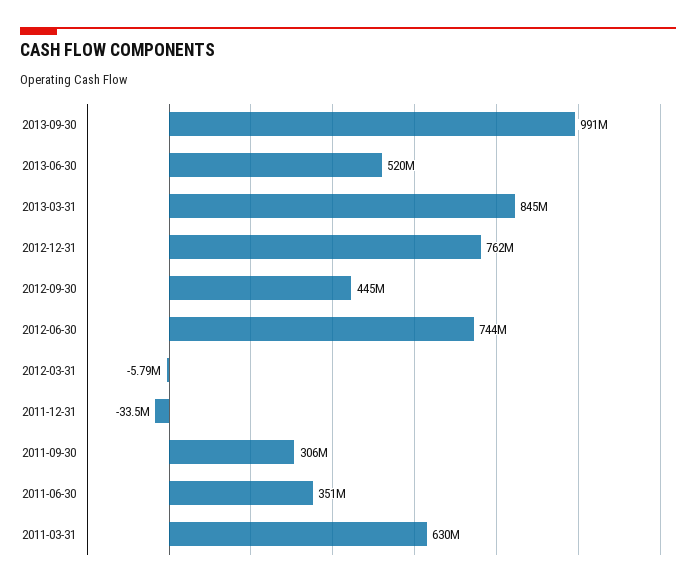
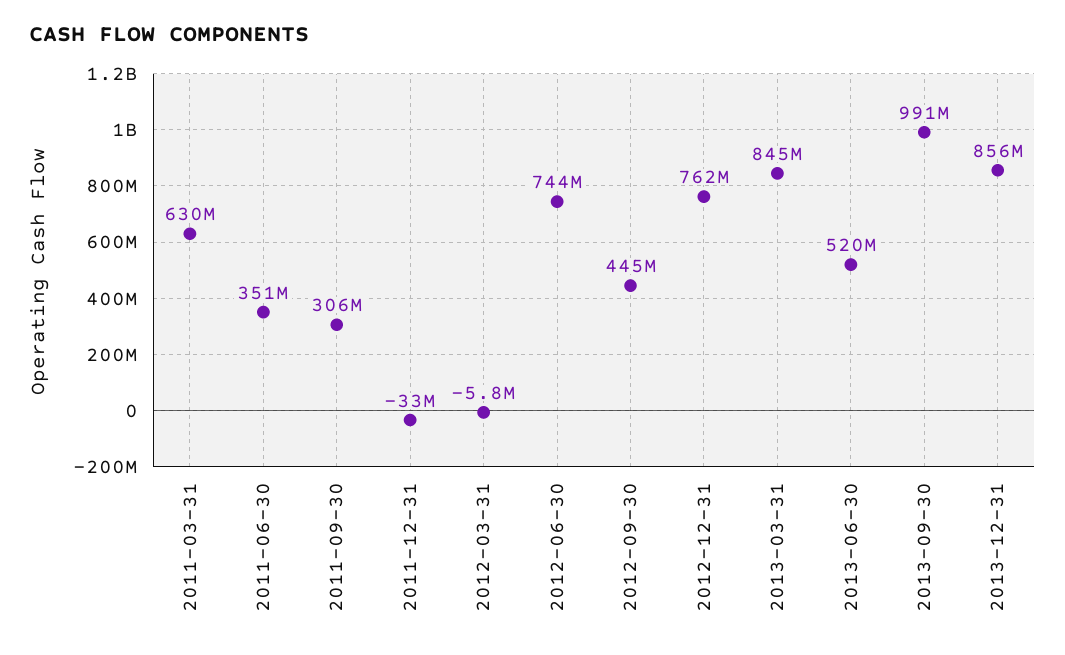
2013-12-31: none -> 856000000

